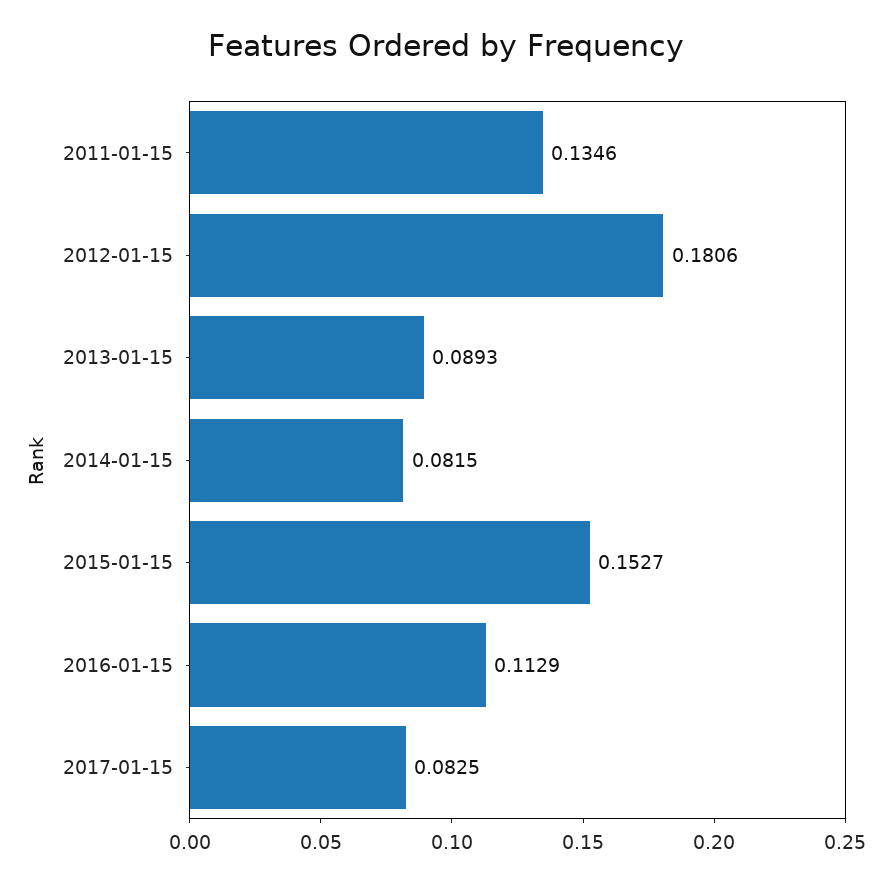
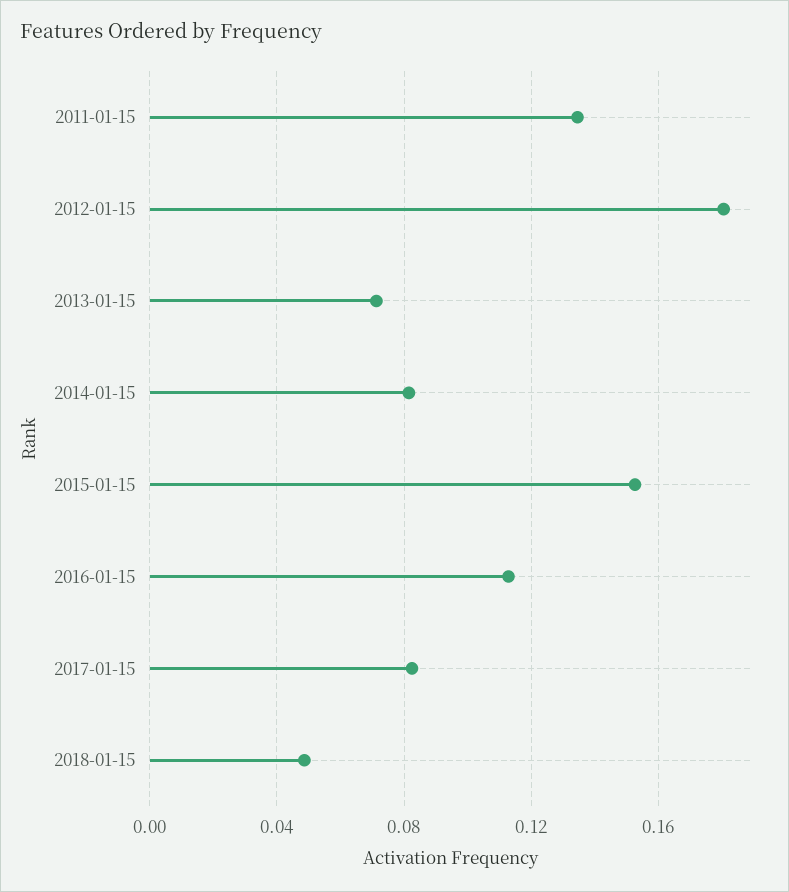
2013-01-15: 0.0893 -> 0.07
2018-01-15: none -> 0.05

